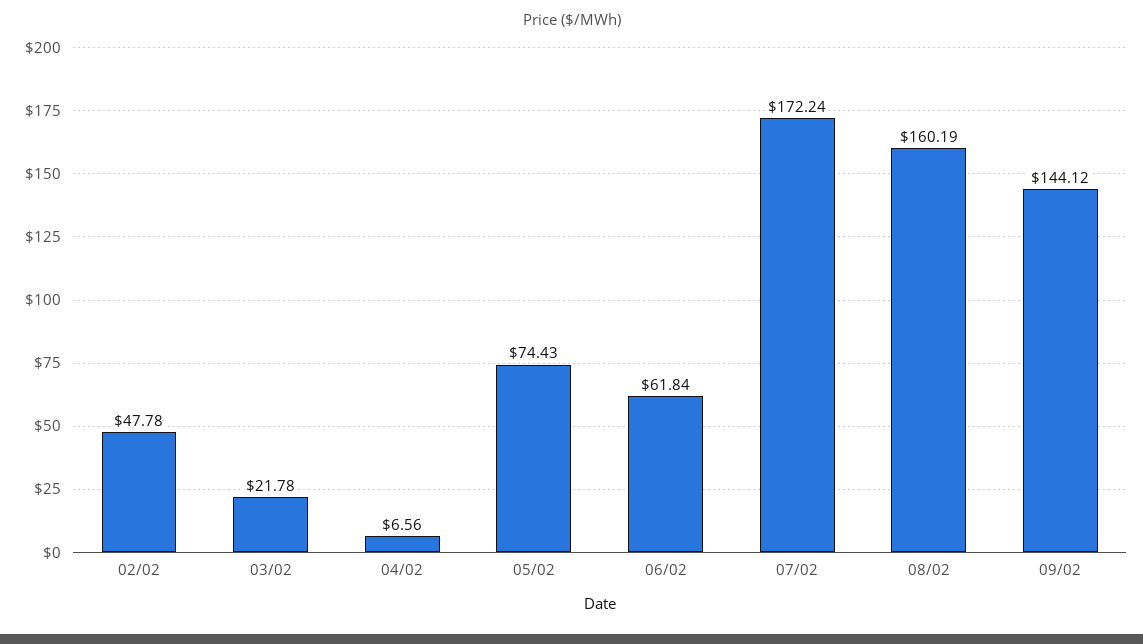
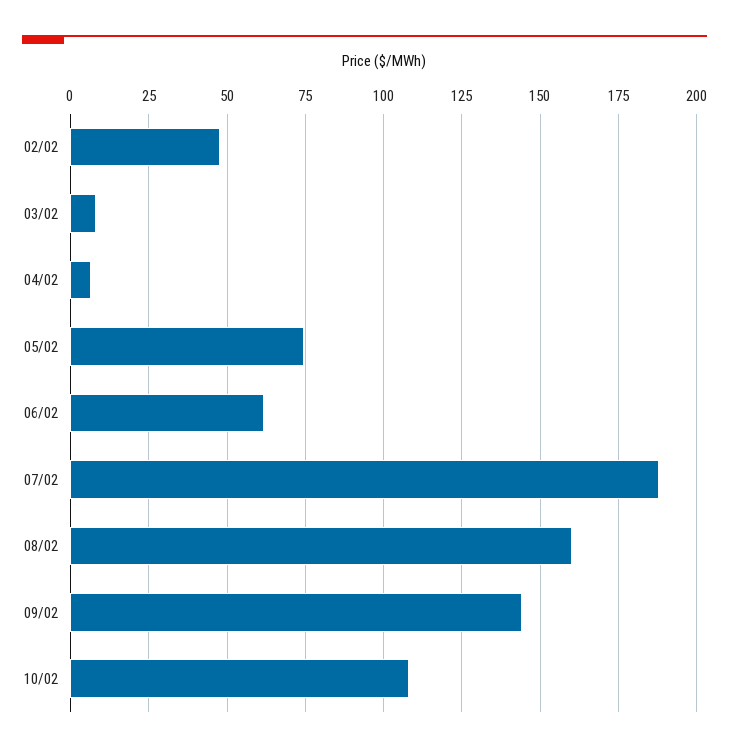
03/02: 21.78 -> 7.5
07/02: 172.24 -> 187.5
10/02: none -> 107.5

